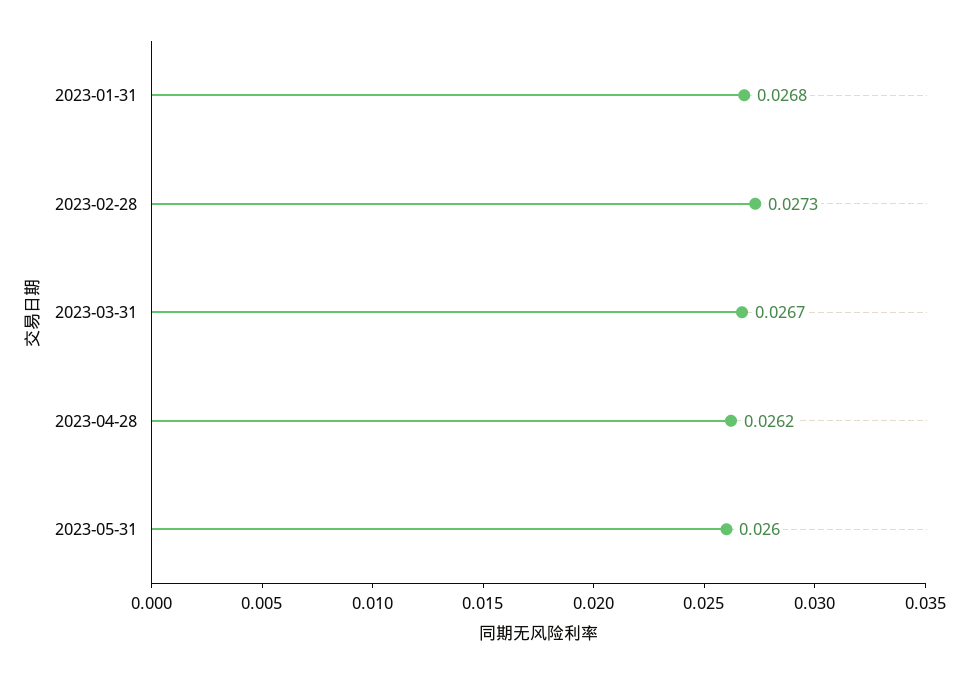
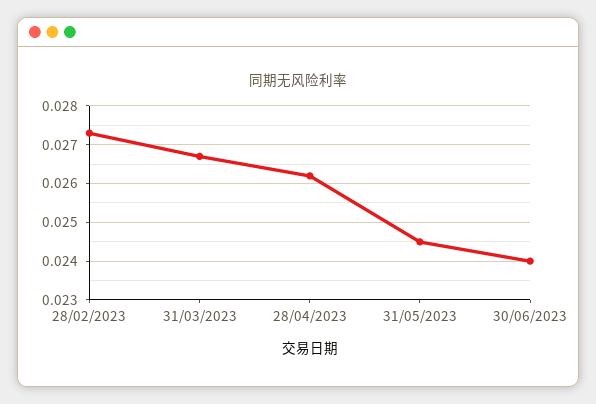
2023-01-31: 0.0268 -> none
2023-05-31: 0.026 -> 0.0245
30/06/2023: none -> 0.024

